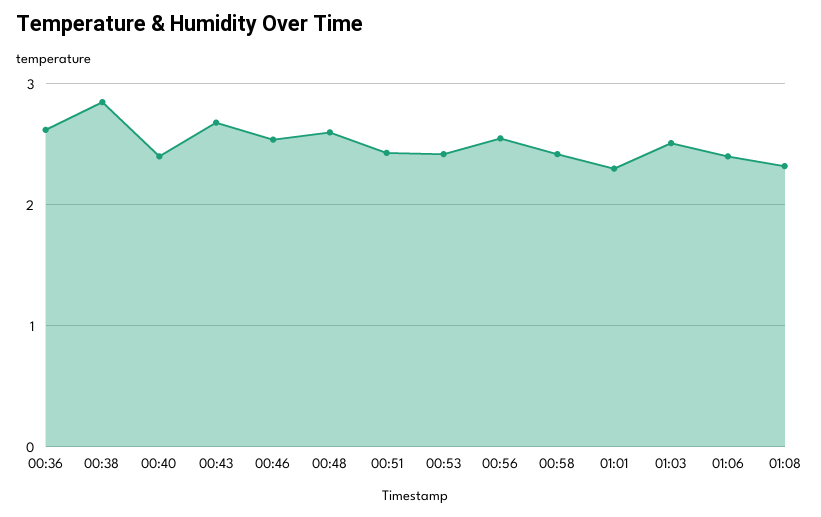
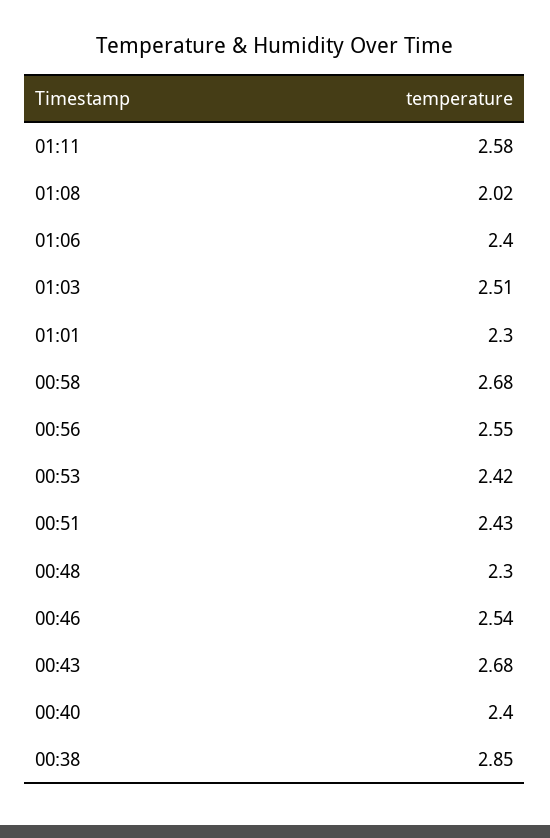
00:36: 2.6 -> none
00:48: 2.6 -> 2.3
00:58: 2.4 -> 2.68
01:08: 2.3 -> 2.02
01:11: none -> 2.58

